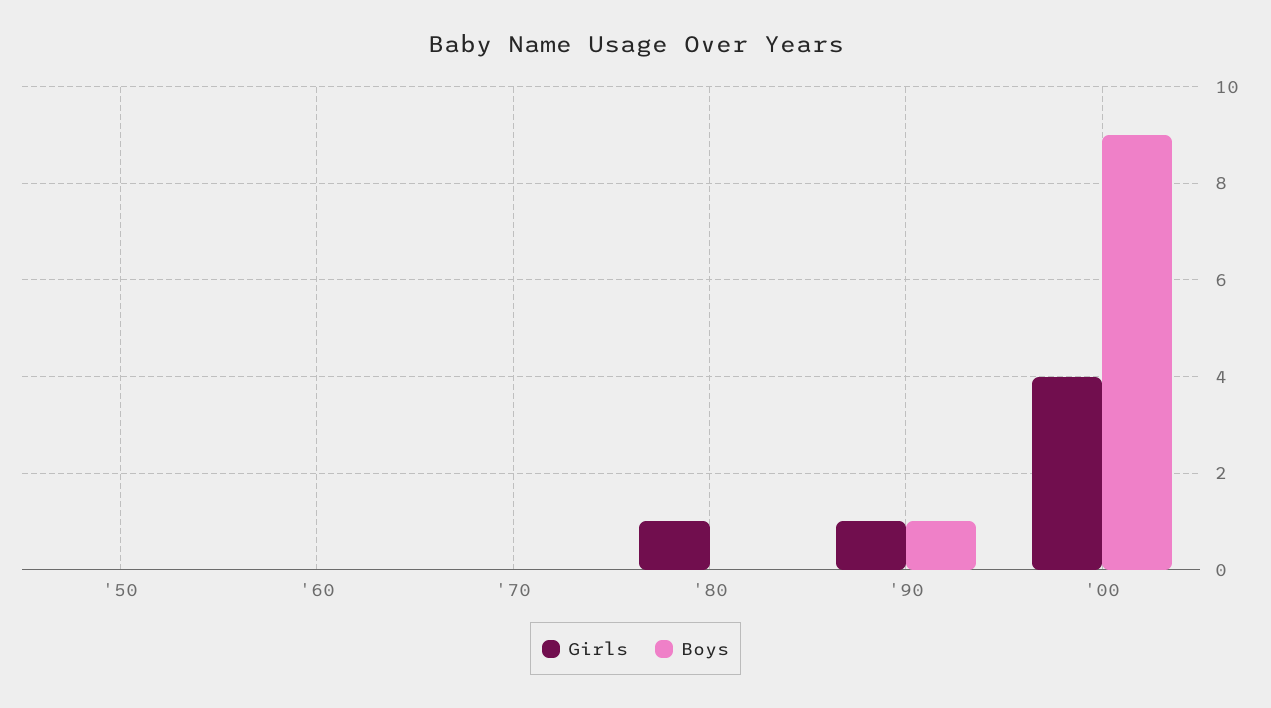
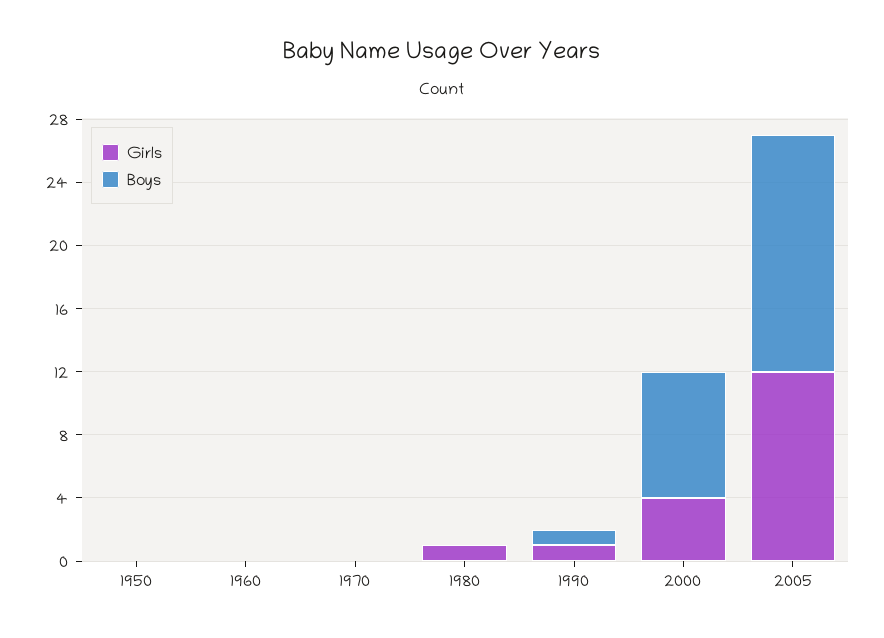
Boys, '00: 9 -> 8
Girls, 2005: none -> 12
Boys, 2005: none -> 15

